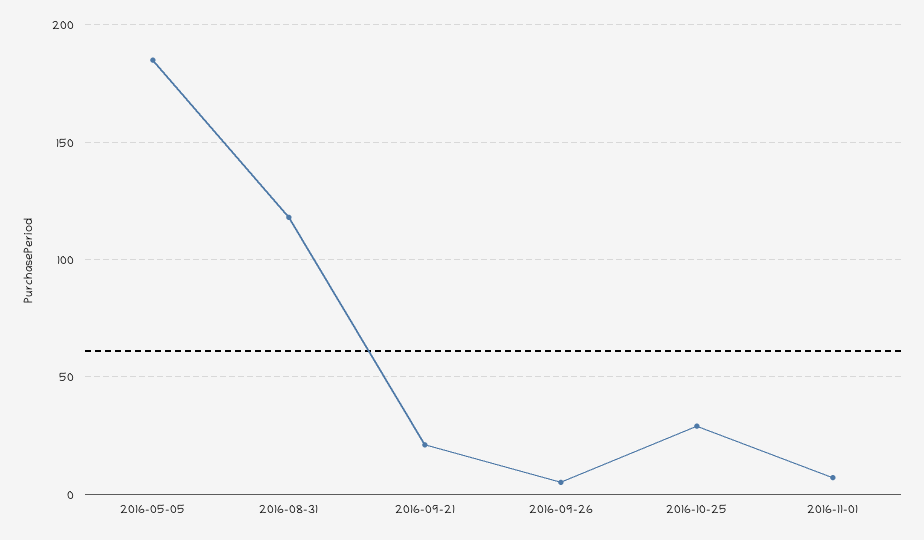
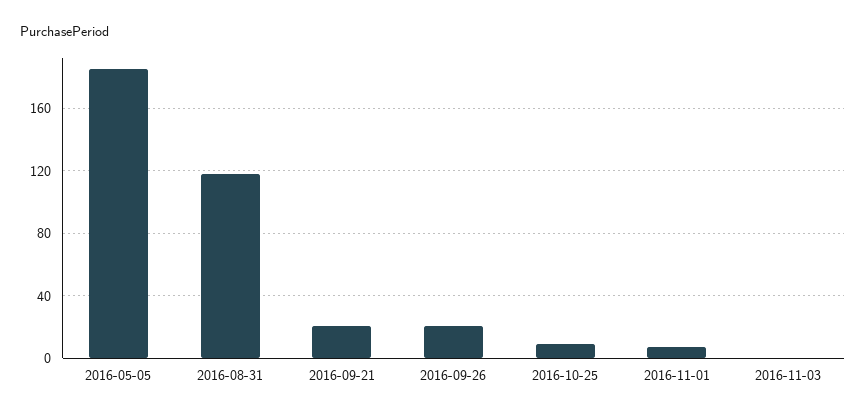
2016-09-26: 5 -> 20
2016-10-25: 30 -> 10
2016-11-03: none -> 0

